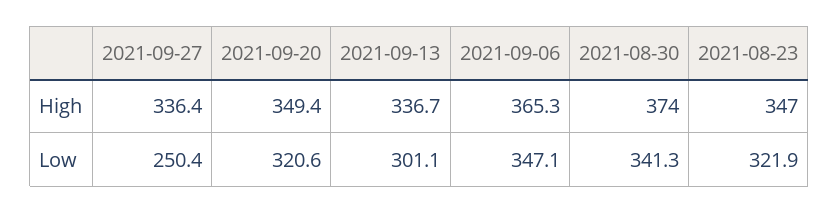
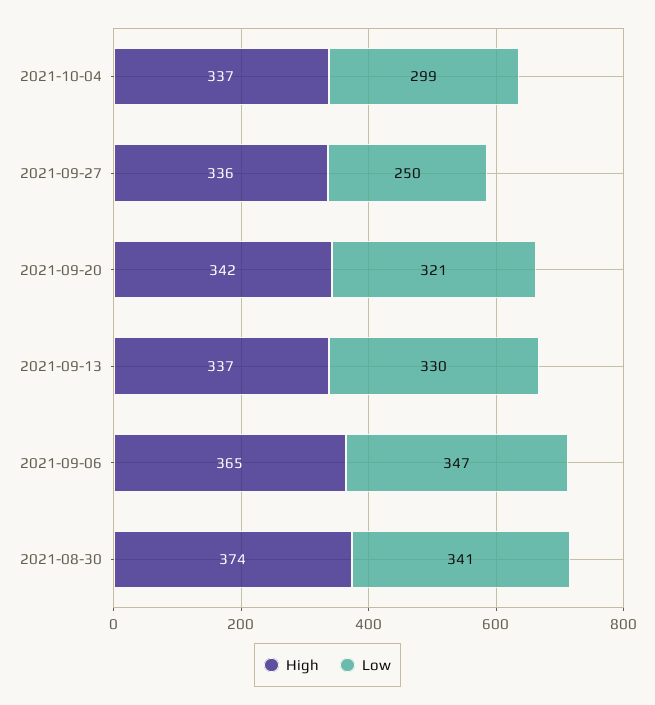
High, 2021-09-20: 349.4 -> 342
High, 2021-08-23: 347 -> none
Low, 2021-09-13: 301.1 -> 330
Low, 2021-08-23: 321.9 -> none
High, 2021-10-04: none -> 337
Low, 2021-10-04: none -> 299

